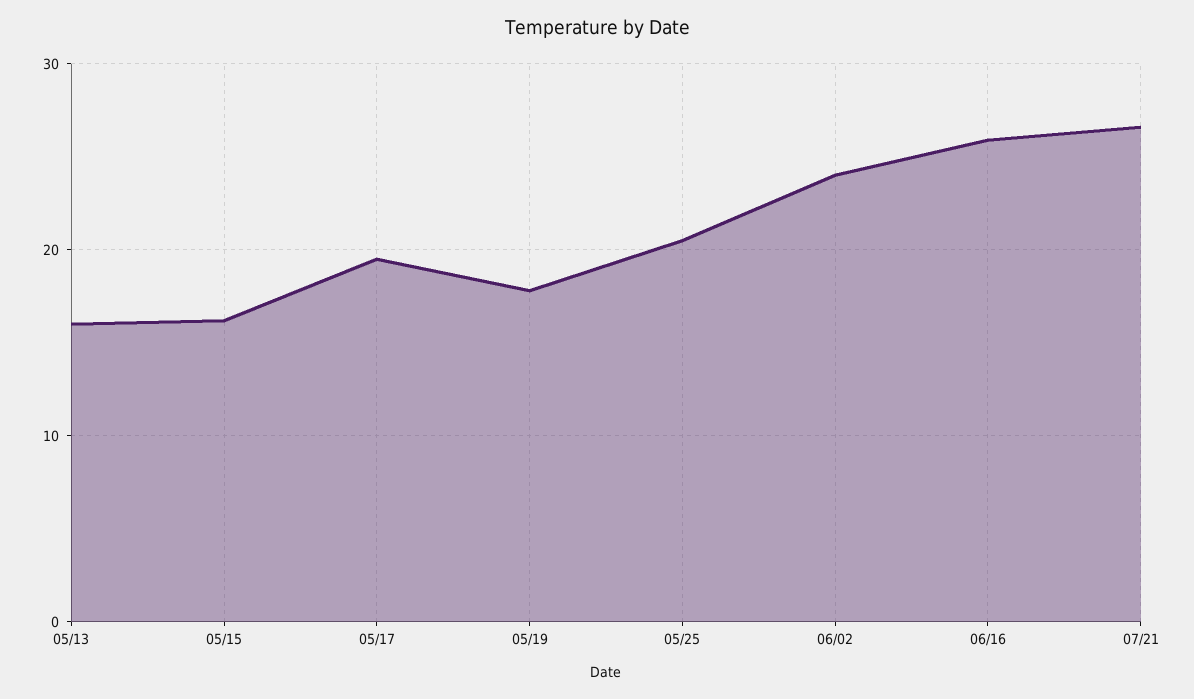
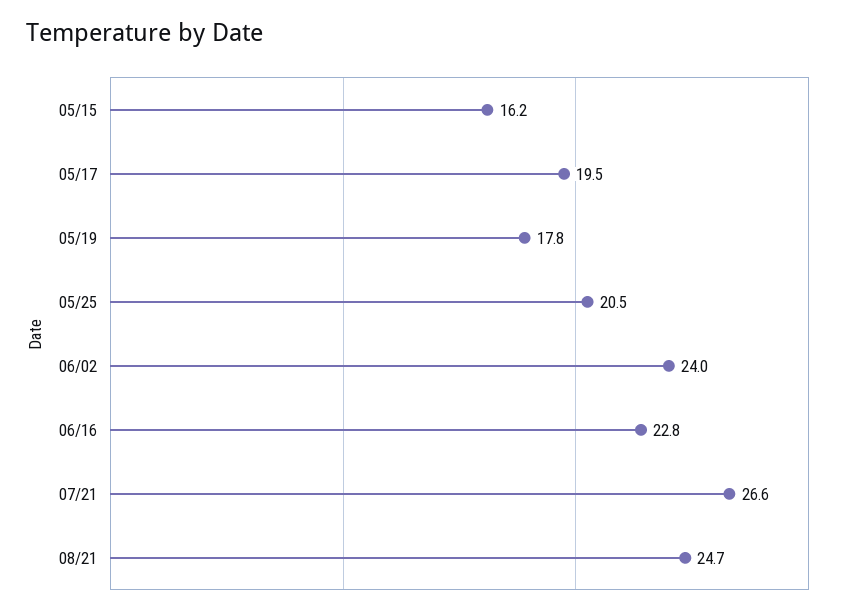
05/13: 16 -> none
06/16: 26 -> 22.8
08/21: none -> 24.7

